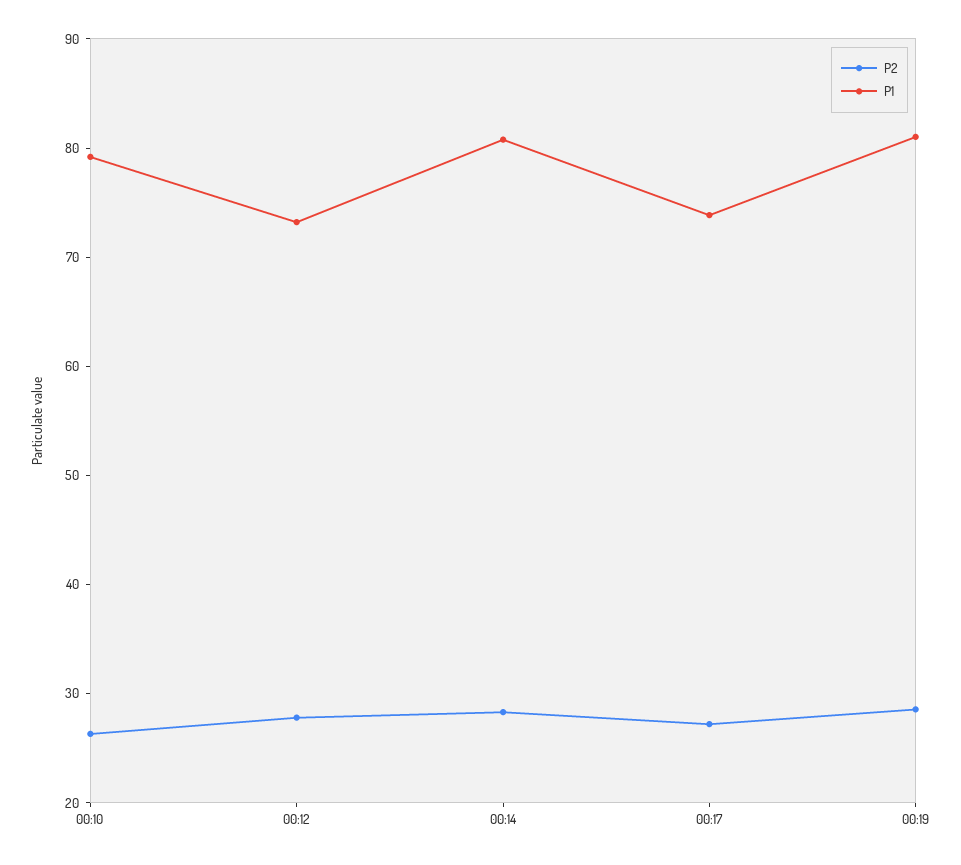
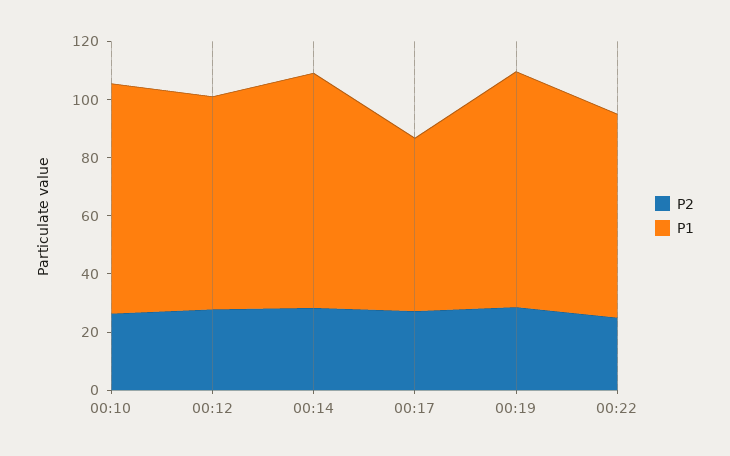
P1, 00:17: 74 -> 60
P2, 00:22: none -> 25
P1, 00:22: none -> 70

